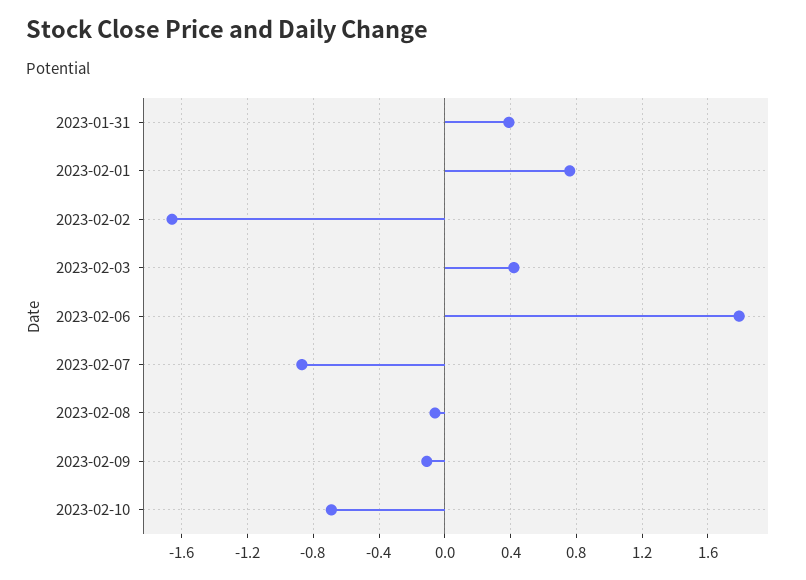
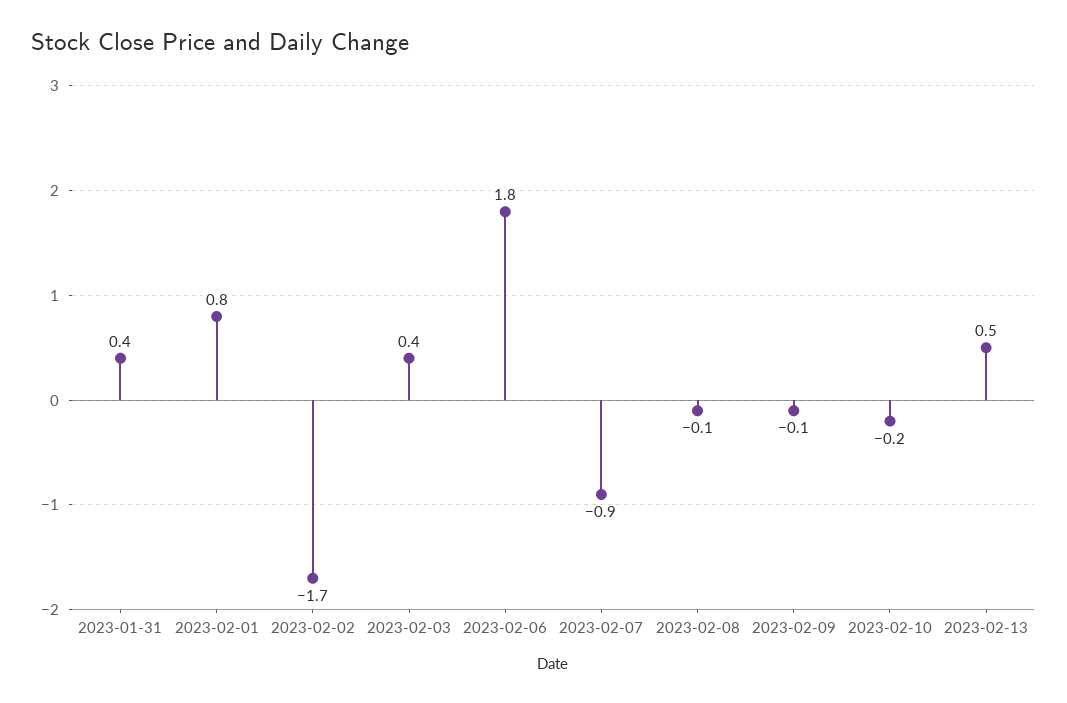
2023-02-10: -0.7 -> -0.2
2023-02-13: none -> 0.5

